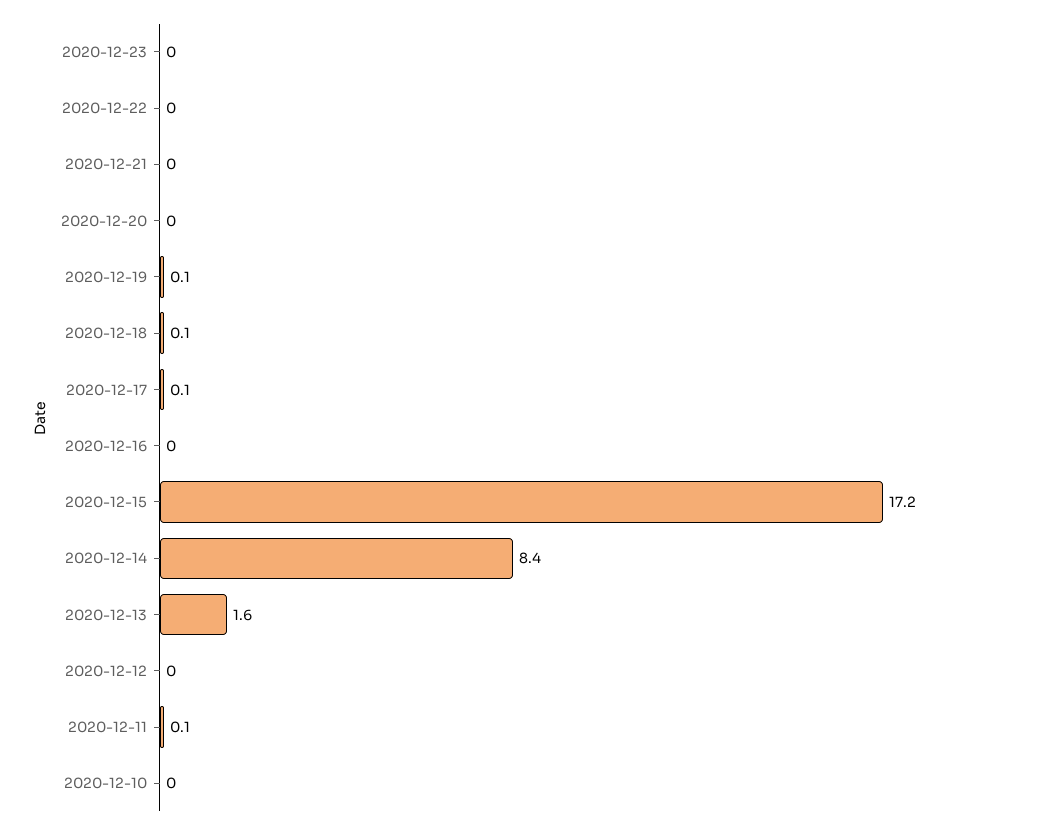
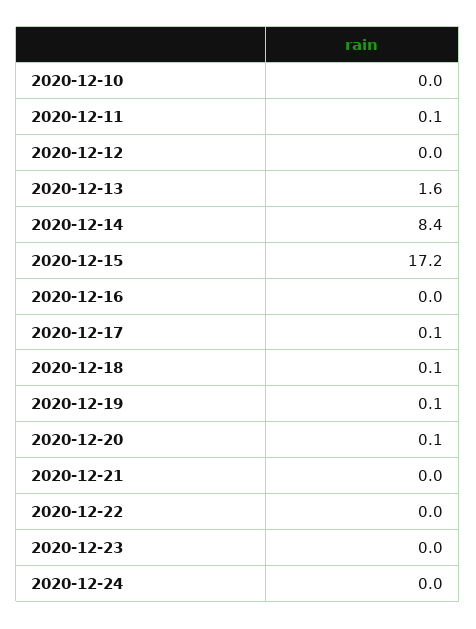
2020-12-20: 0 -> 0.1
2020-12-24: none -> 0

